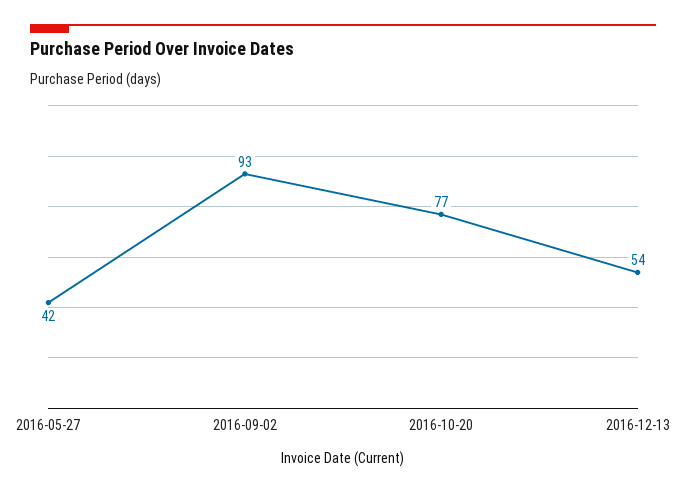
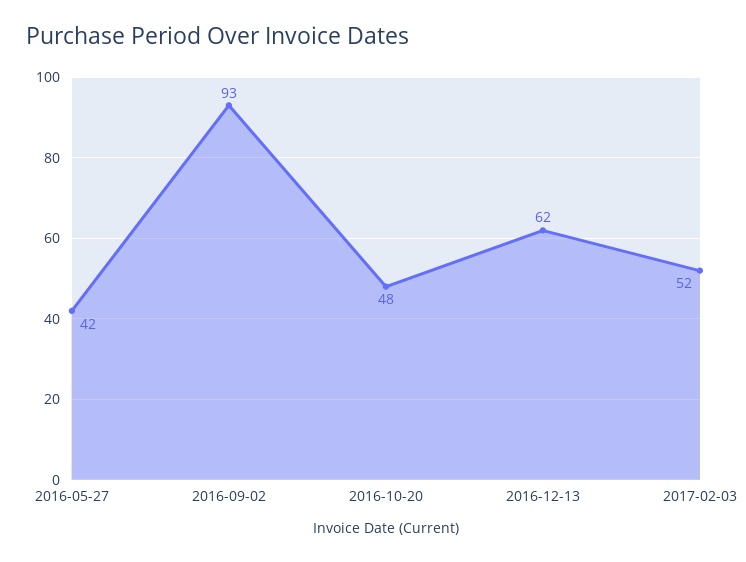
2016-10-20: 77 -> 48
2016-12-13: 54 -> 62
2017-02-03: none -> 52

